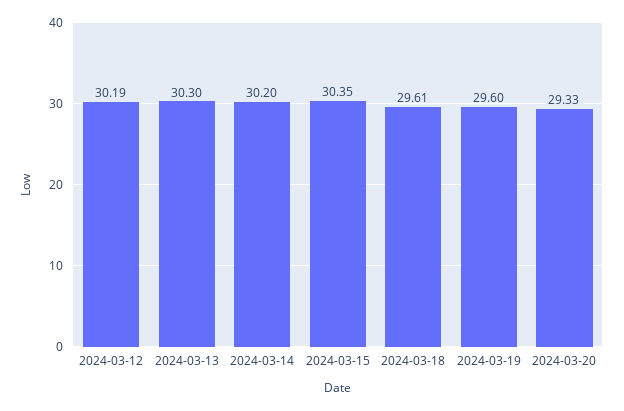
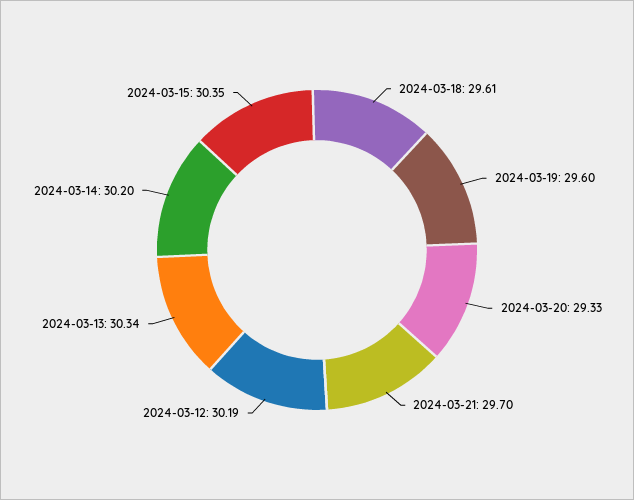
2024-03-13: 30.3 -> 30.34
2024-03-21: none -> 29.7

